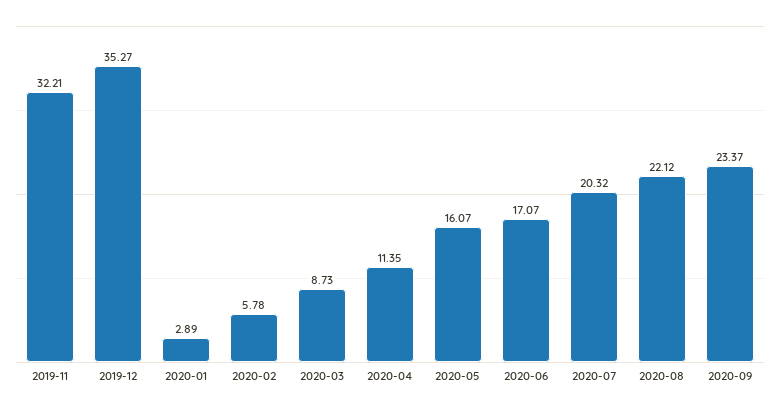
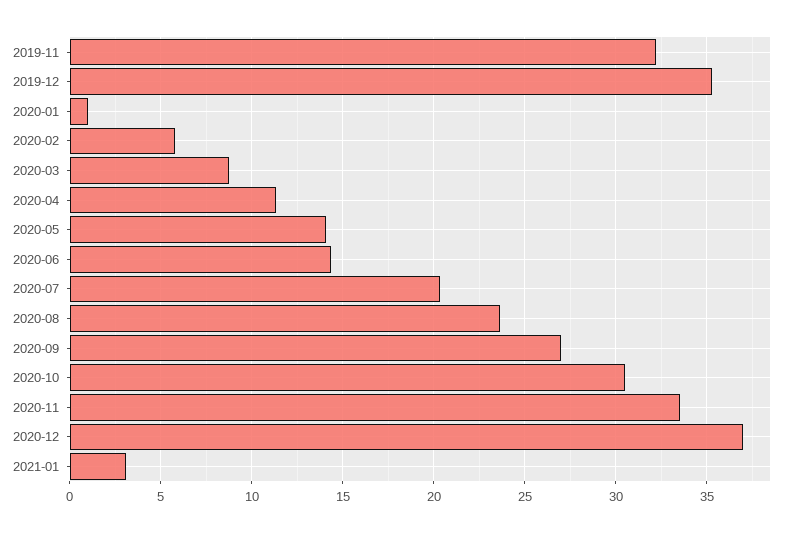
2020-01: 2.89 -> 1
2020-05: 16.07 -> 14
2020-06: 17.07 -> 14.5
2020-08: 22.12 -> 23.5
2020-09: 23.37 -> 27
2020-10: none -> 30.5
2020-11: none -> 33.5
2020-12: none -> 37
2021-01: none -> 3

